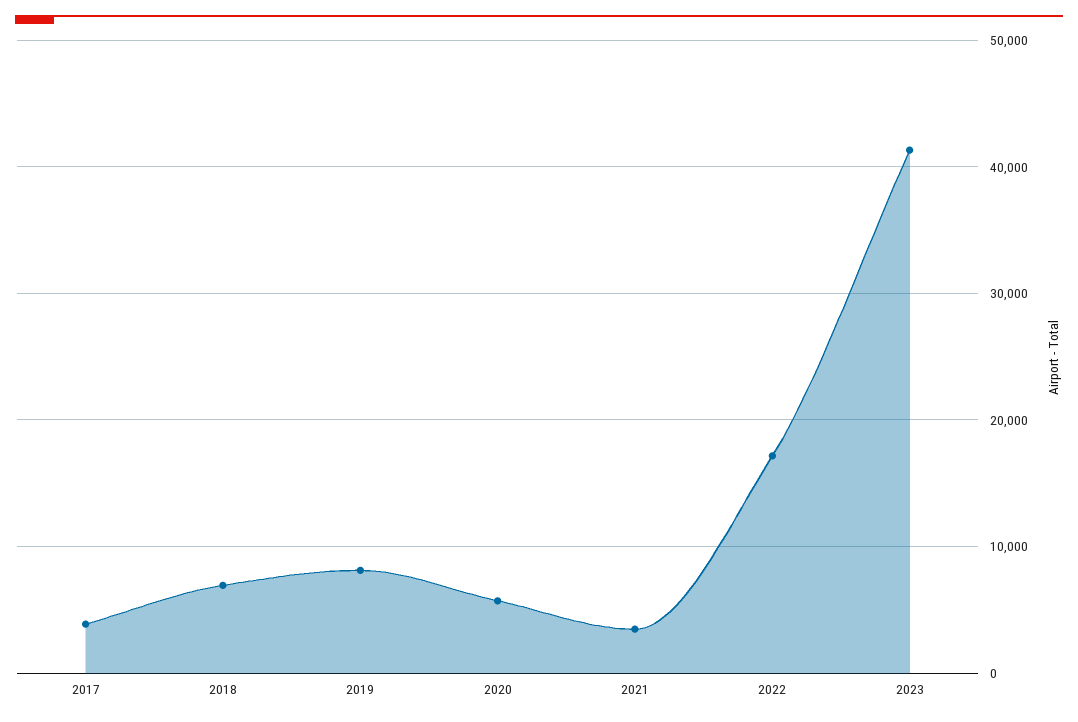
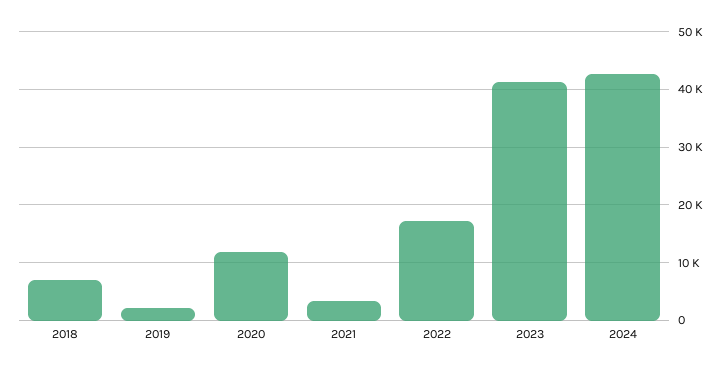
2017: 4000 -> none
2019: 8000 -> 2000
2020: 6000 -> 12000
2024: none -> 42000

